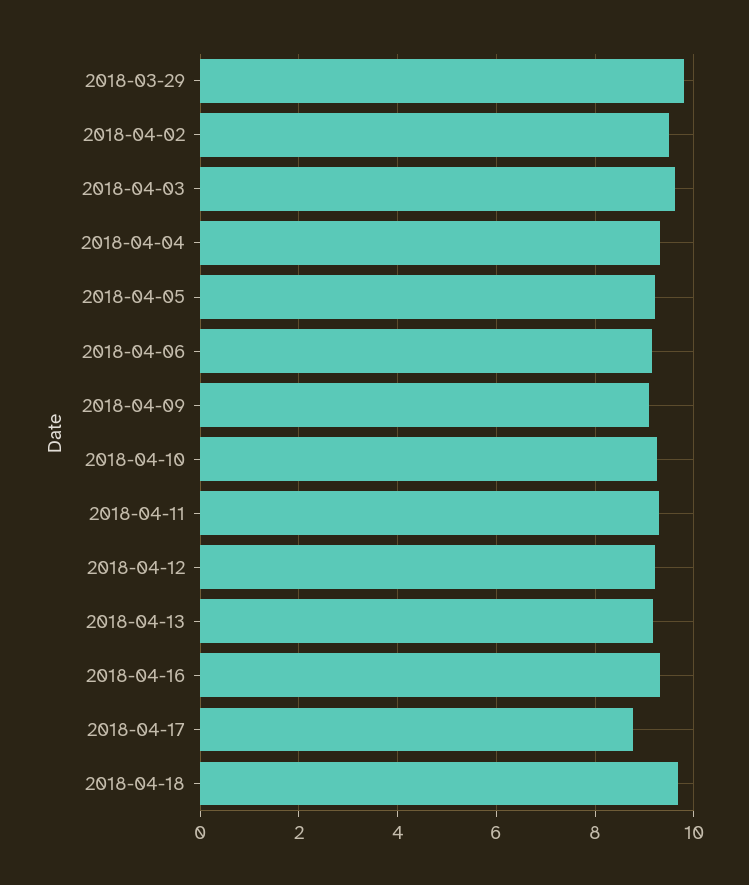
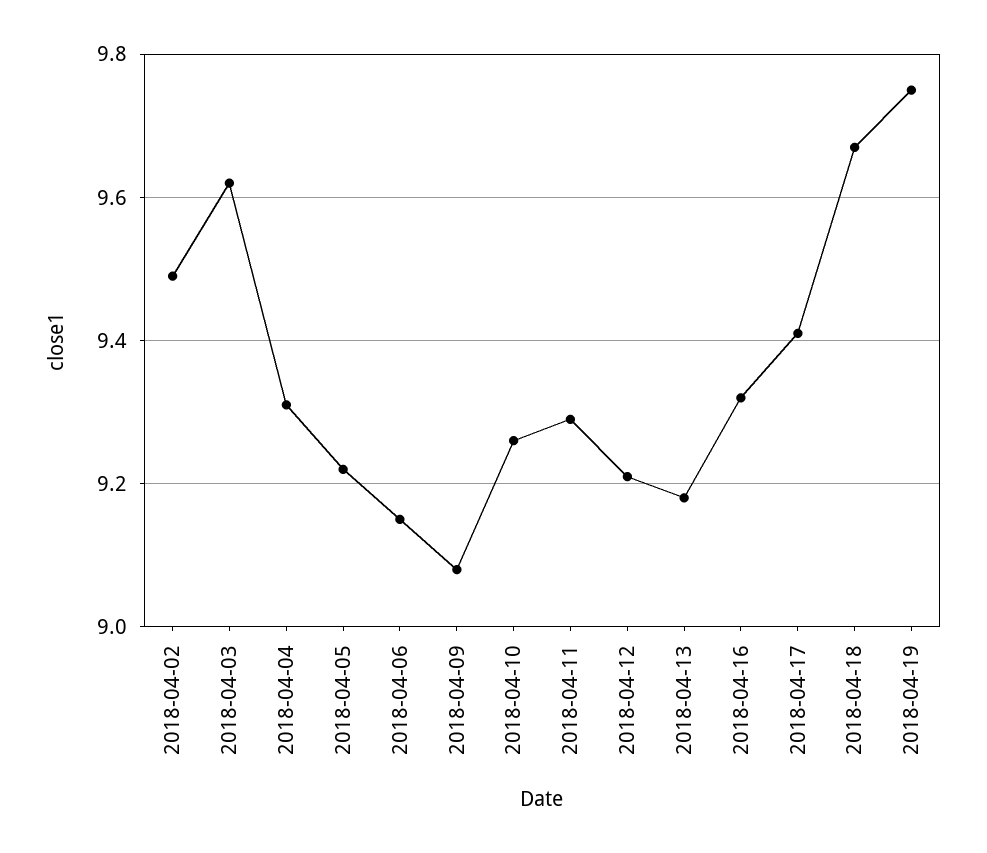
2018-03-29: 9.8 -> none
2018-04-17: 8.8 -> 9.4
2018-04-19: none -> 9.75

